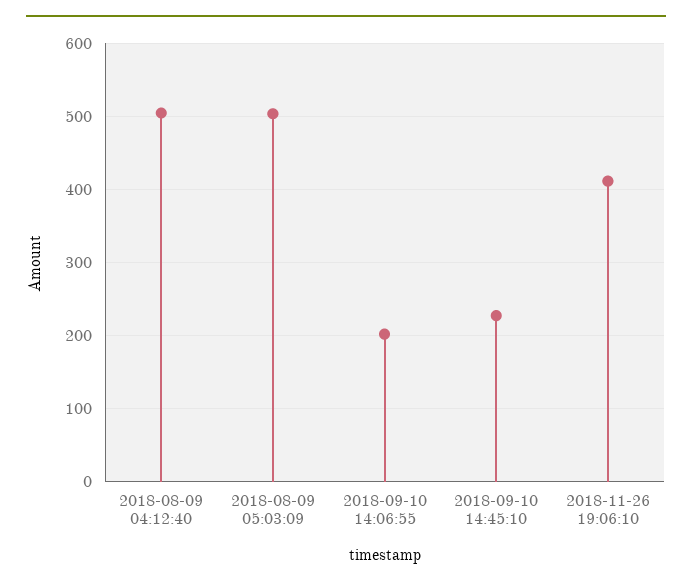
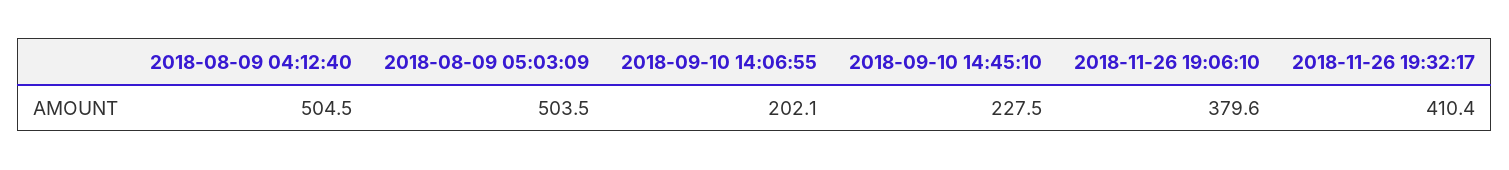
2018-11-26 19:06:10: 410 -> 379.6
2018-11-26 19:32:17: none -> 410.4

